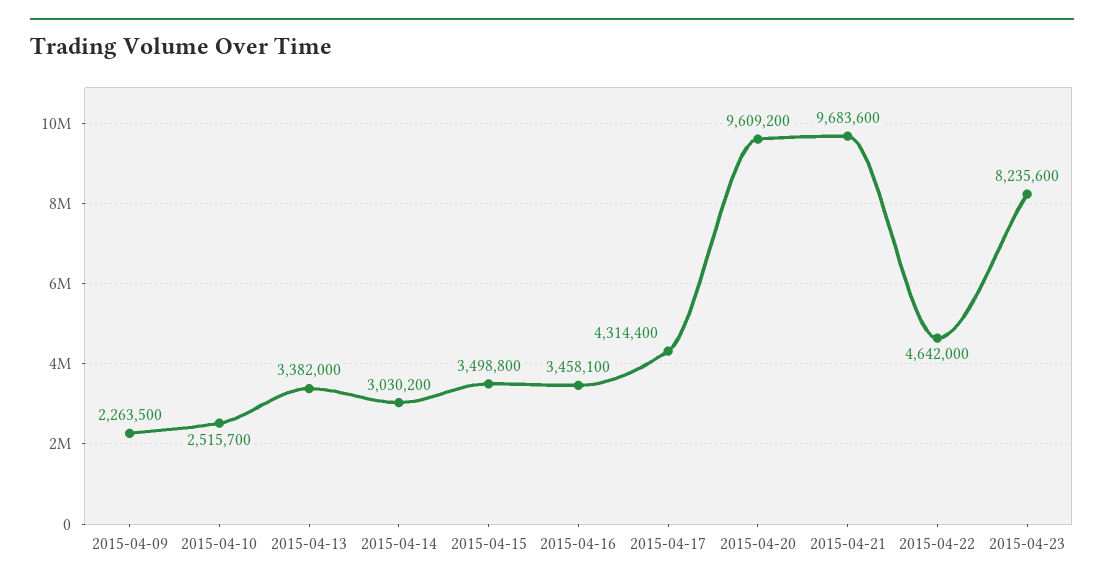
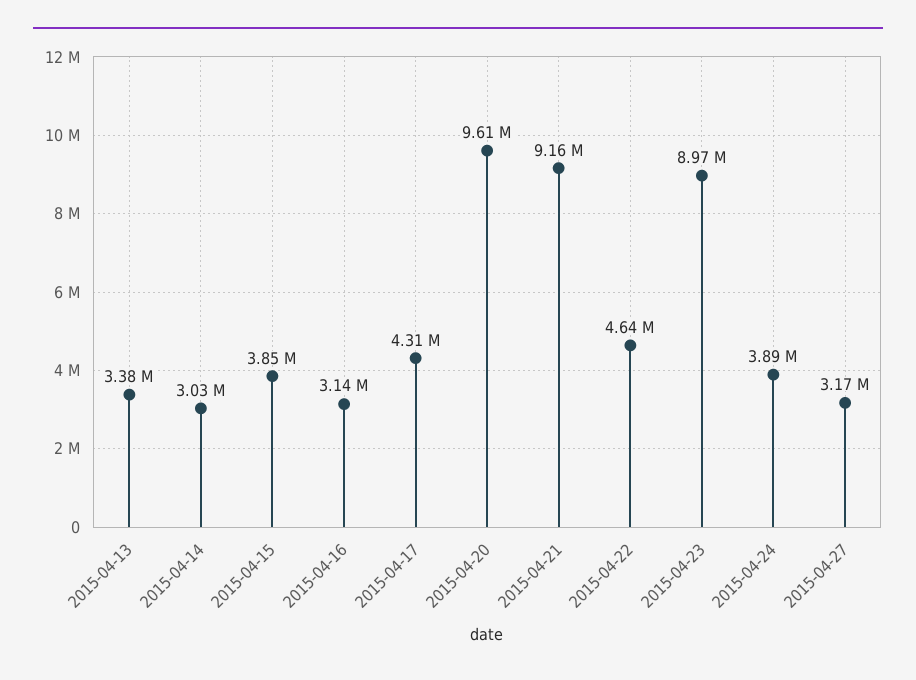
2015-04-09: 2263500 -> none
2015-04-10: 2515700 -> none
2015-04-15: 3498800 -> 3850000
2015-04-16: 3458100 -> 3140000
2015-04-21: 9683600 -> 9160000
2015-04-23: 8235600 -> 8970000
2015-04-24: none -> 3890000
2015-04-27: none -> 3170000

